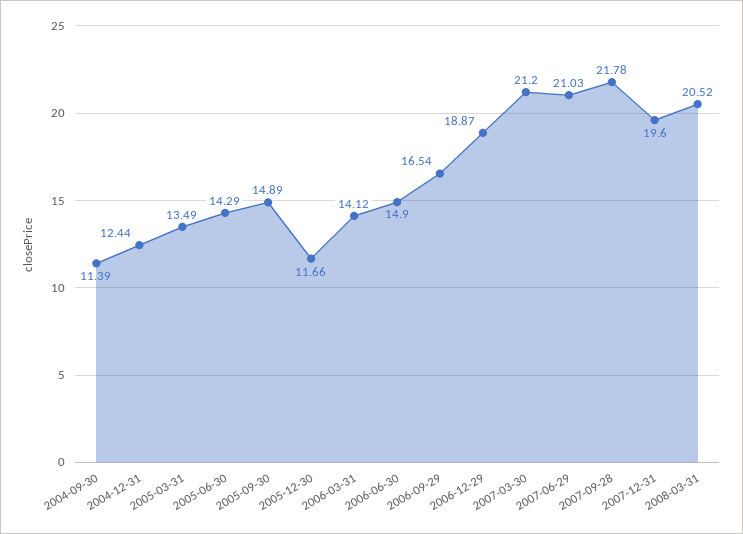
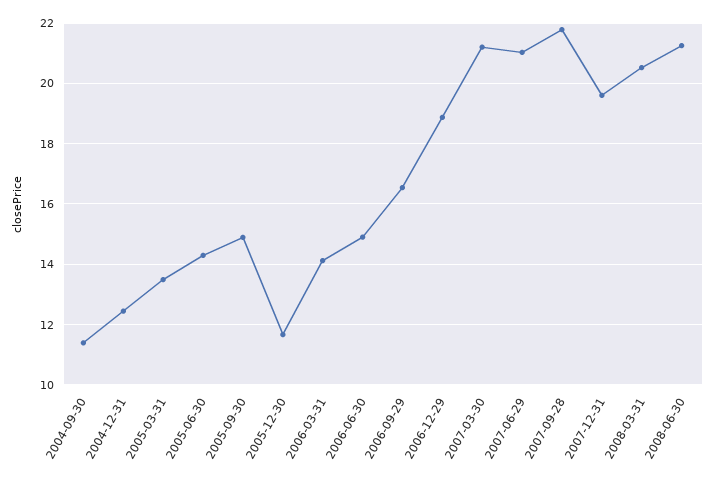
2008-06-30: none -> 21.2

